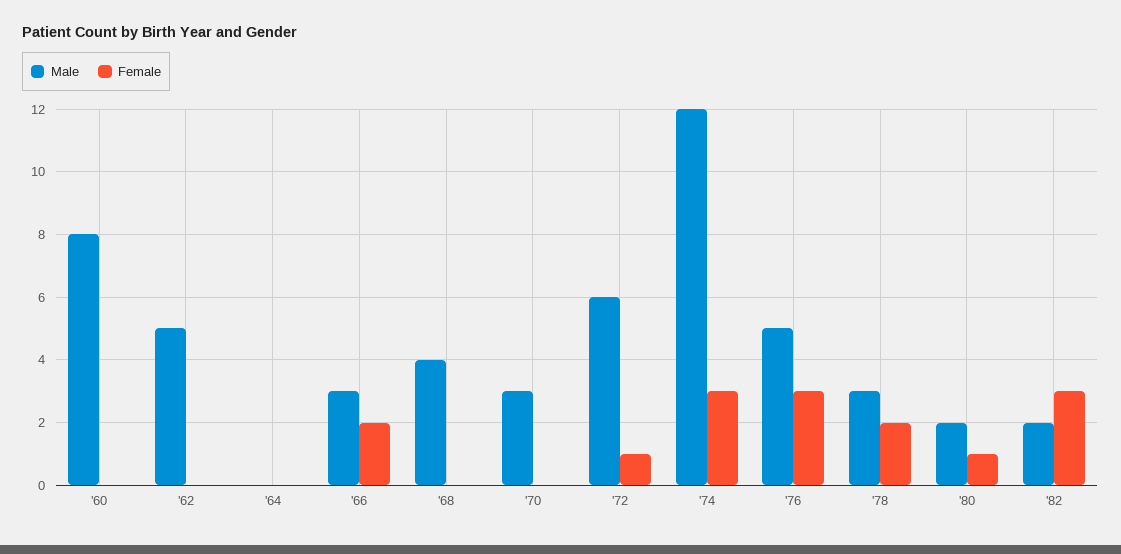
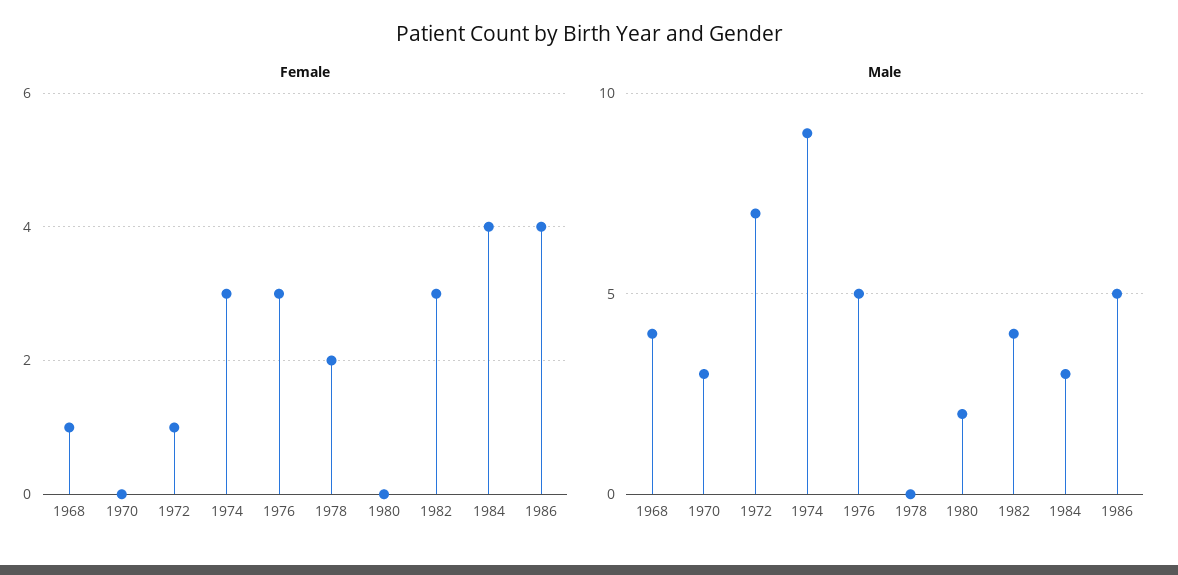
Male, '60: 8 -> none
Female, '60: 0 -> none
Male, '62: 5 -> none
Female, '62: 0 -> none
Male, '64: 0 -> none
Female, '64: 0 -> none
Male, '66: 3 -> none
Female, '66: 2 -> none
Female, '68: 0 -> 1
Male, '72: 6 -> 7
Male, '74: 12 -> 9
Male, '78: 3 -> 0
Female, '80: 1 -> 0
Male, '82: 2 -> 4
Female, 1984: none -> 4
Female, 1986: none -> 4
Male, 1984: none -> 3
Male, 1986: none -> 5

